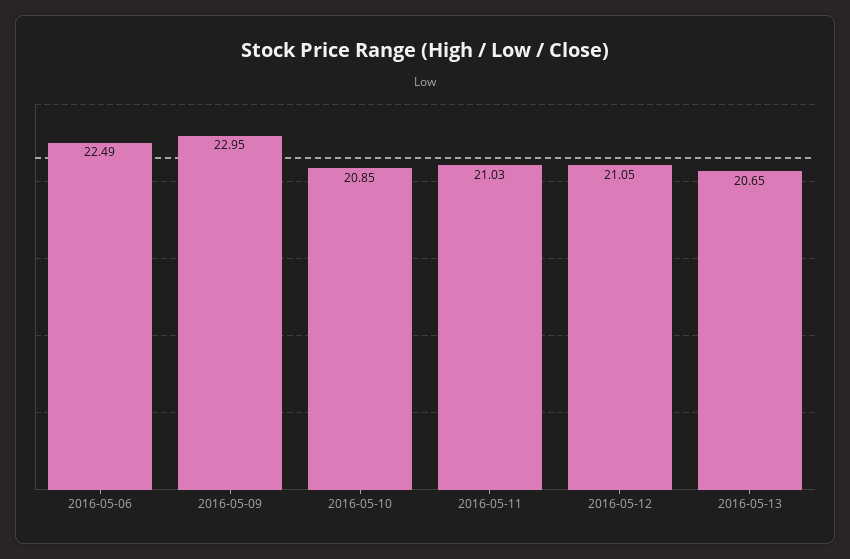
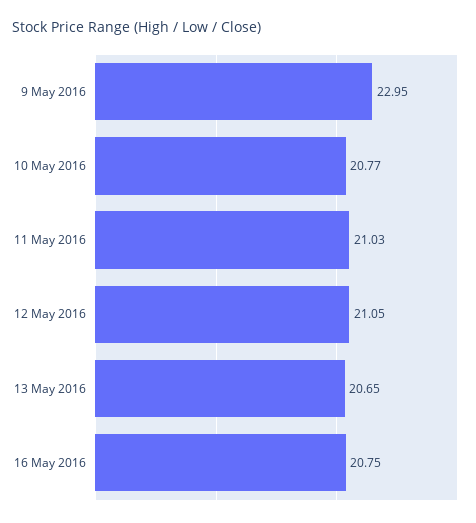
2016-05-06: 22.49 -> none
2016-05-10: 20.85 -> 20.77
16 May 2016: none -> 20.75

